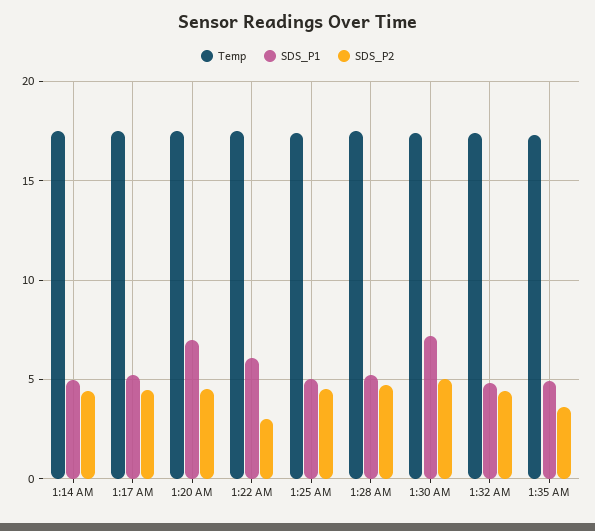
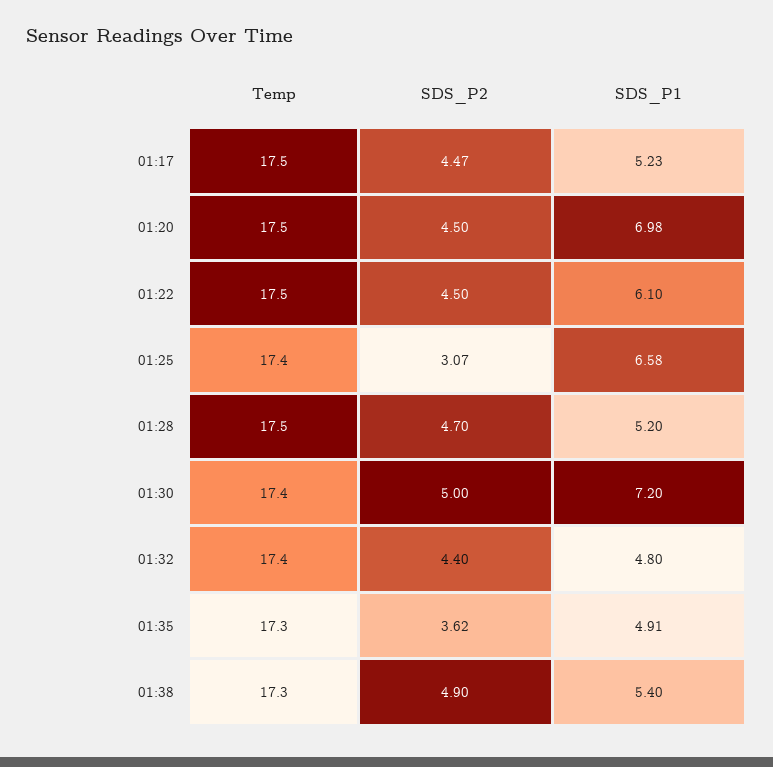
Temp, 1:14 AM: 17.5 -> none
SDS_P1, 1:14 AM: 5 -> none
SDS_P2, 1:14 AM: 4.5 -> none
SDS_P2, 1:22 AM: 3 -> 4.5
SDS_P1, 1:25 AM: 5 -> 6.58
SDS_P2, 1:25 AM: 4.5 -> 3.07
Temp, 01:38: none -> 17.3
SDS_P2, 01:38: none -> 4.9
SDS_P1, 01:38: none -> 5.4

